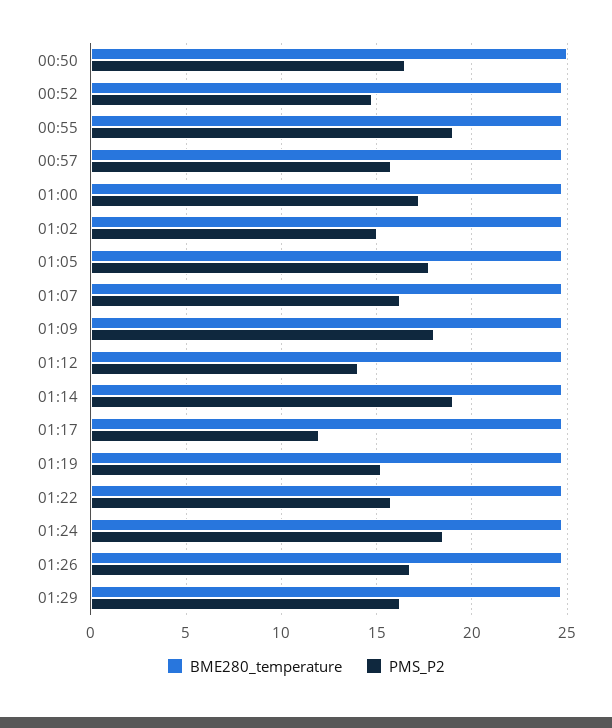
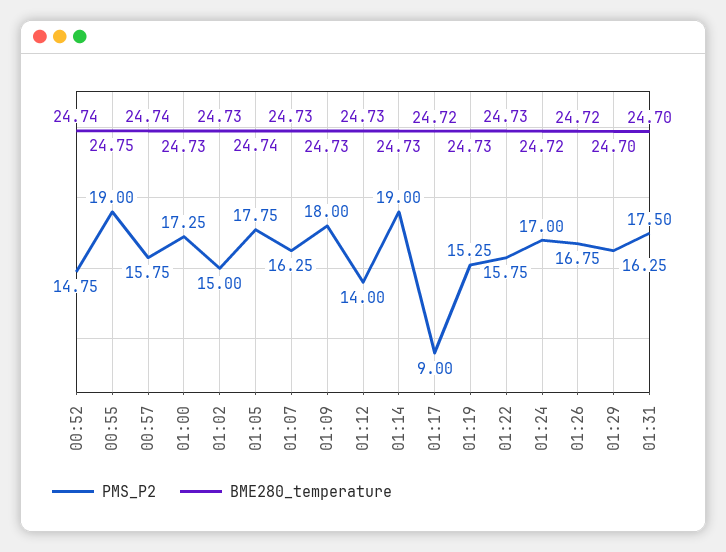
BME280_temperature, 00:50: 25 -> none
PMS_P2, 00:50: 16.5 -> none
PMS_P2, 01:17: 12 -> 9
PMS_P2, 01:24: 18.5 -> 17
PMS_P2, 01:31: none -> 17.5
BME280_temperature, 01:31: none -> 24.7

